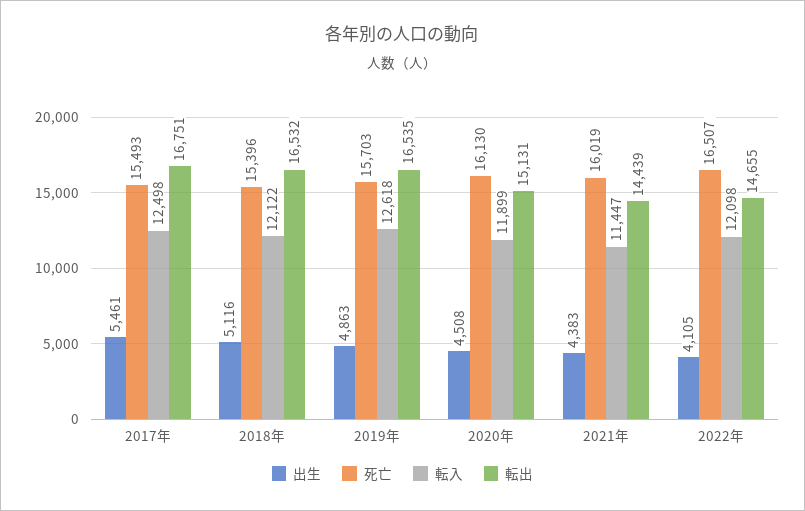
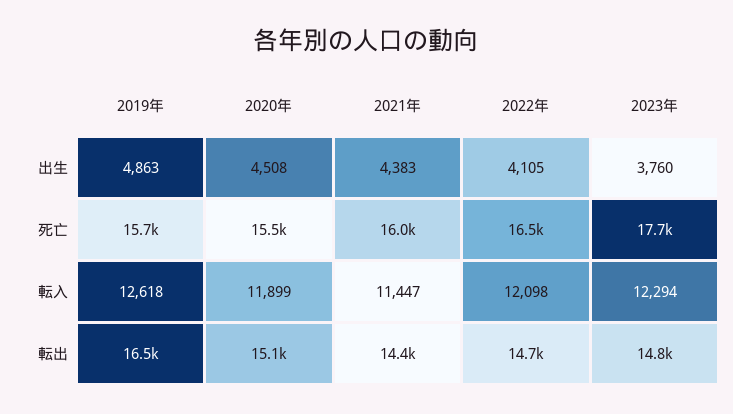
出生, 2017年: 5461 -> none
死亡, 2017年: 15493 -> none
転入, 2017年: 12498 -> none
転出, 2017年: 16751 -> none
出生, 2018年: 5116 -> none
死亡, 2018年: 15396 -> none
転入, 2018年: 12122 -> none
転出, 2018年: 16532 -> none
死亡, 2020年: 16130 -> 15500
出生, 2023年: none -> 3760
死亡, 2023年: none -> 17700
転入, 2023年: none -> 12294
転出, 2023年: none -> 14800

